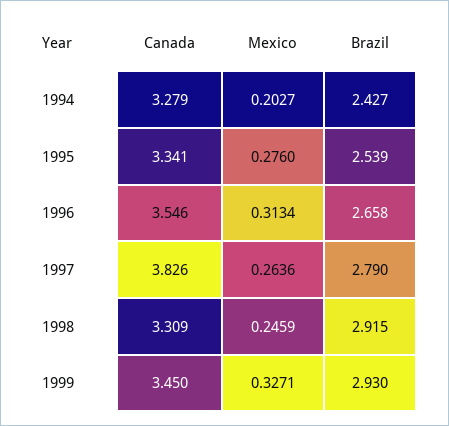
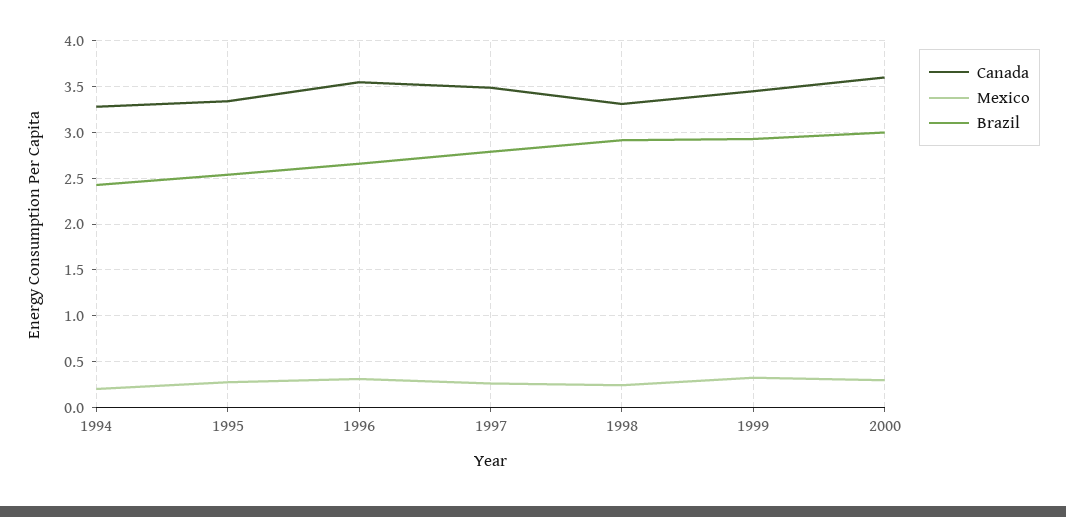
Canada, 1997: 3.826 -> 3.5
Canada, 2000: none -> 3.6
Mexico, 2000: none -> 0.3
Brazil, 2000: none -> 3

